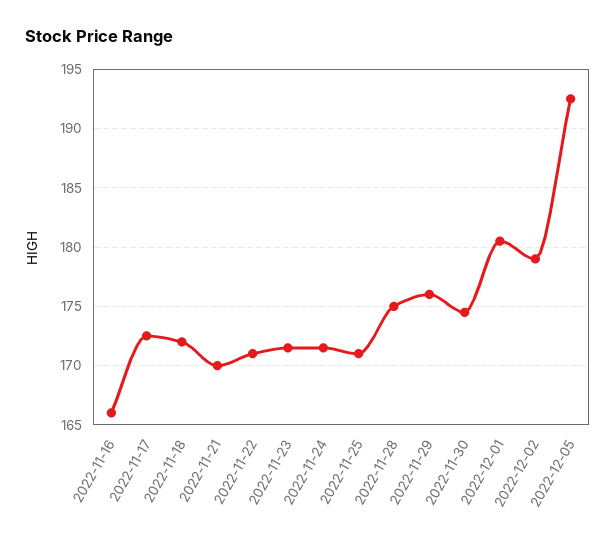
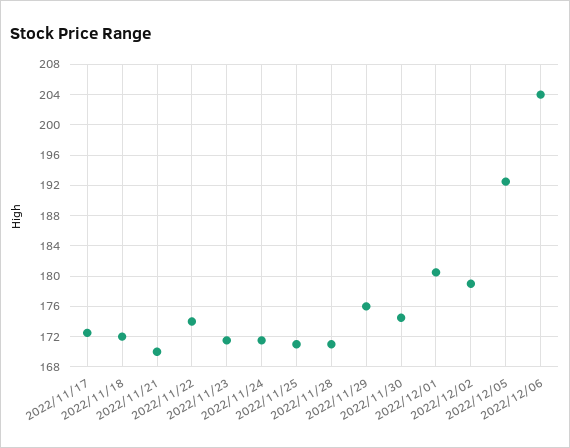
2022-11-16: 166 -> none
2022-11-22: 171 -> 174
2022-11-28: 175 -> 171
2022/12/06: none -> 204

